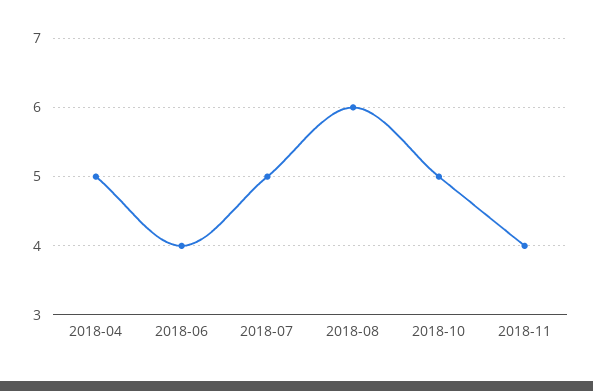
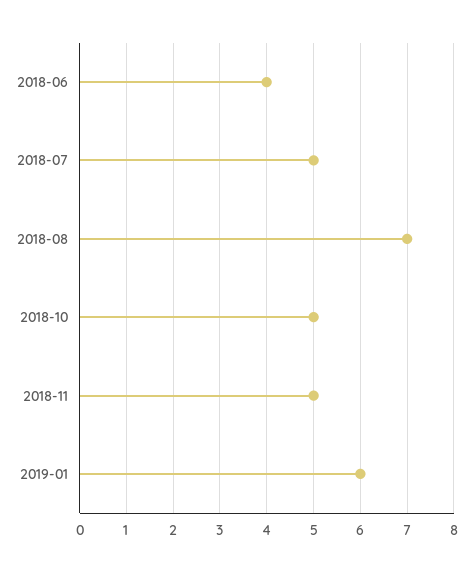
2018-04: 5 -> none
2018-08: 6 -> 7
2018-11: 4 -> 5
2019-01: none -> 6

